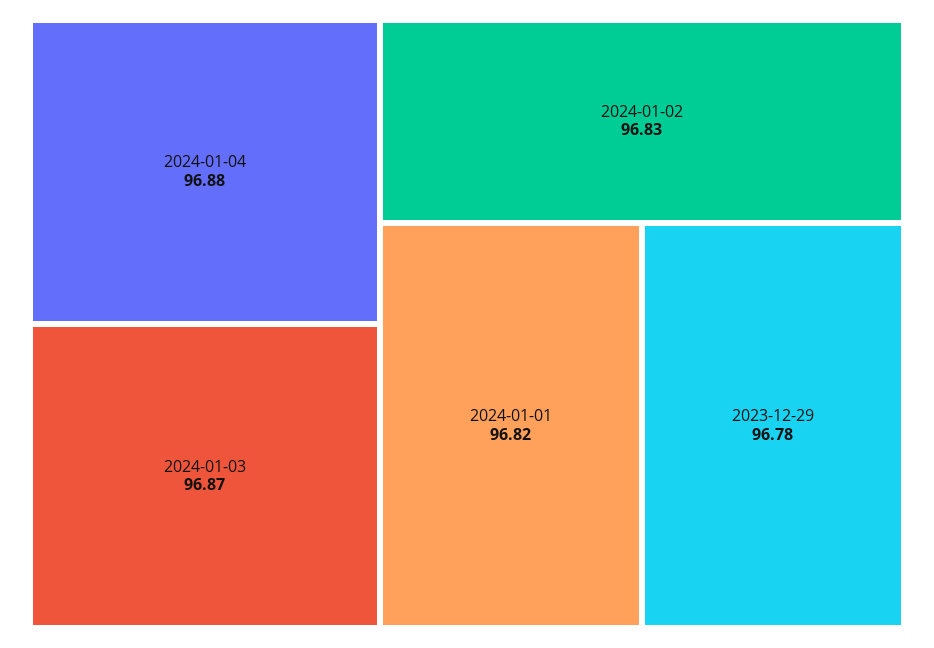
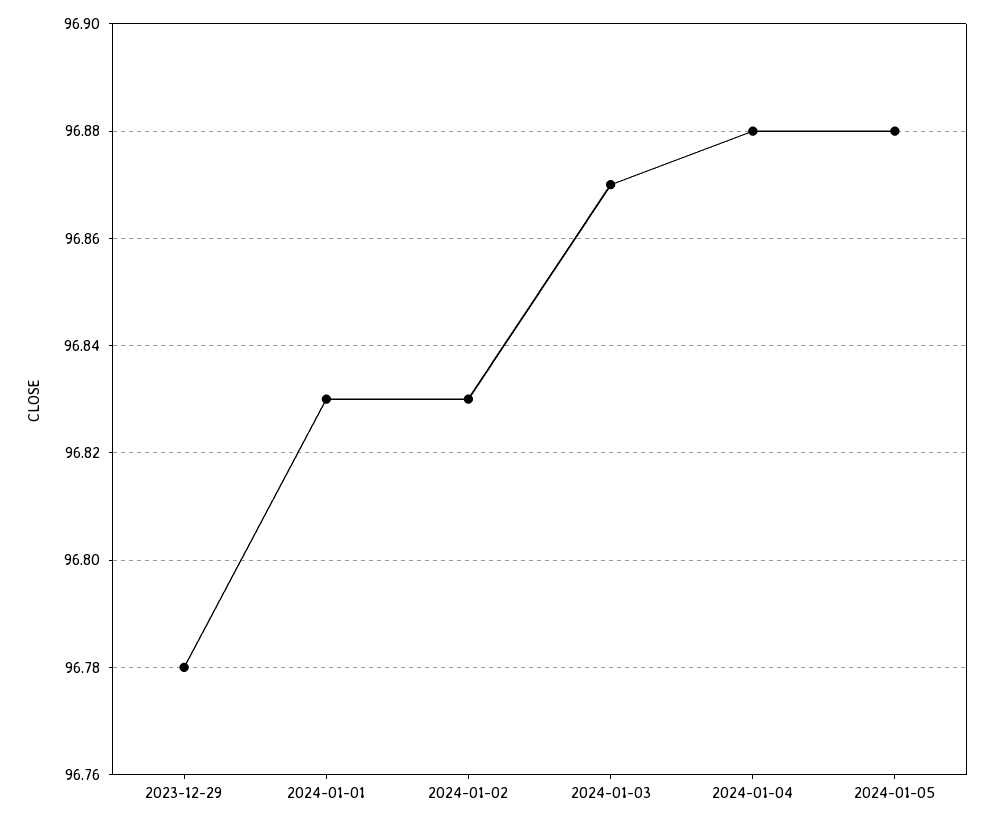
2024-01-01: 96.82 -> 96.83
2024-01-05: none -> 96.88

